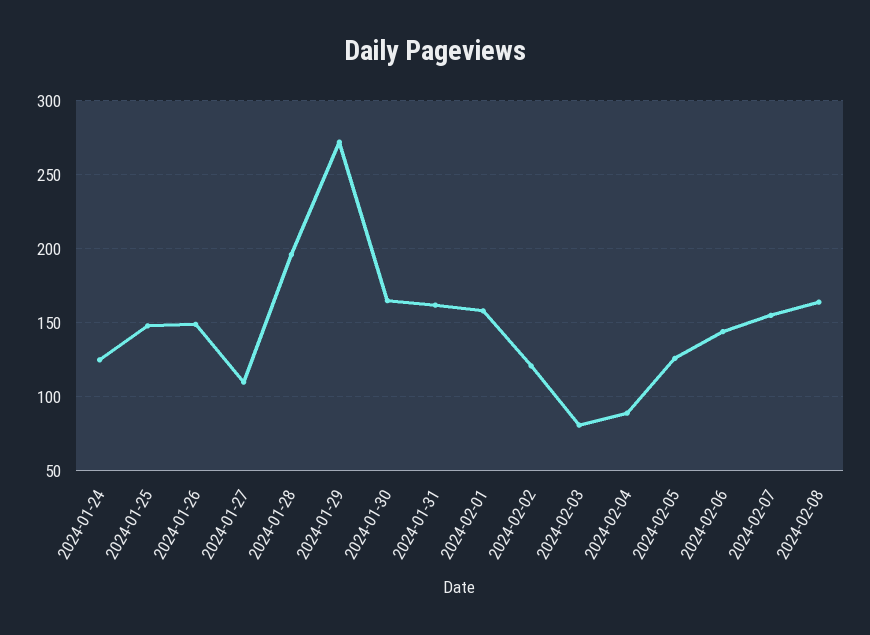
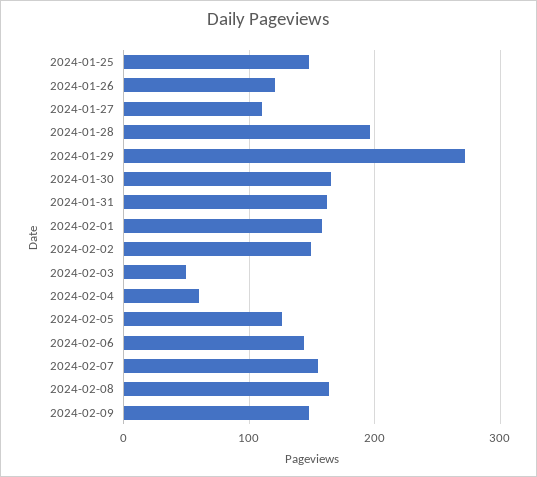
2024-01-24: 125 -> none
2024-01-26: 150 -> 120
2024-02-02: 120 -> 150
2024-02-03: 80 -> 50
2024-02-04: 90 -> 60
2024-02-09: none -> 150

